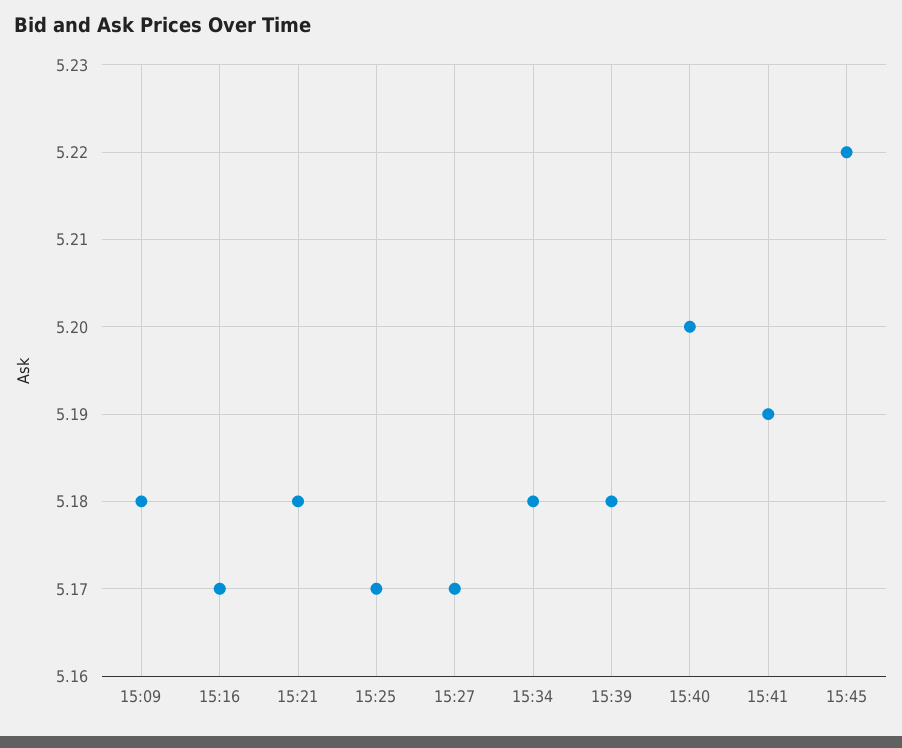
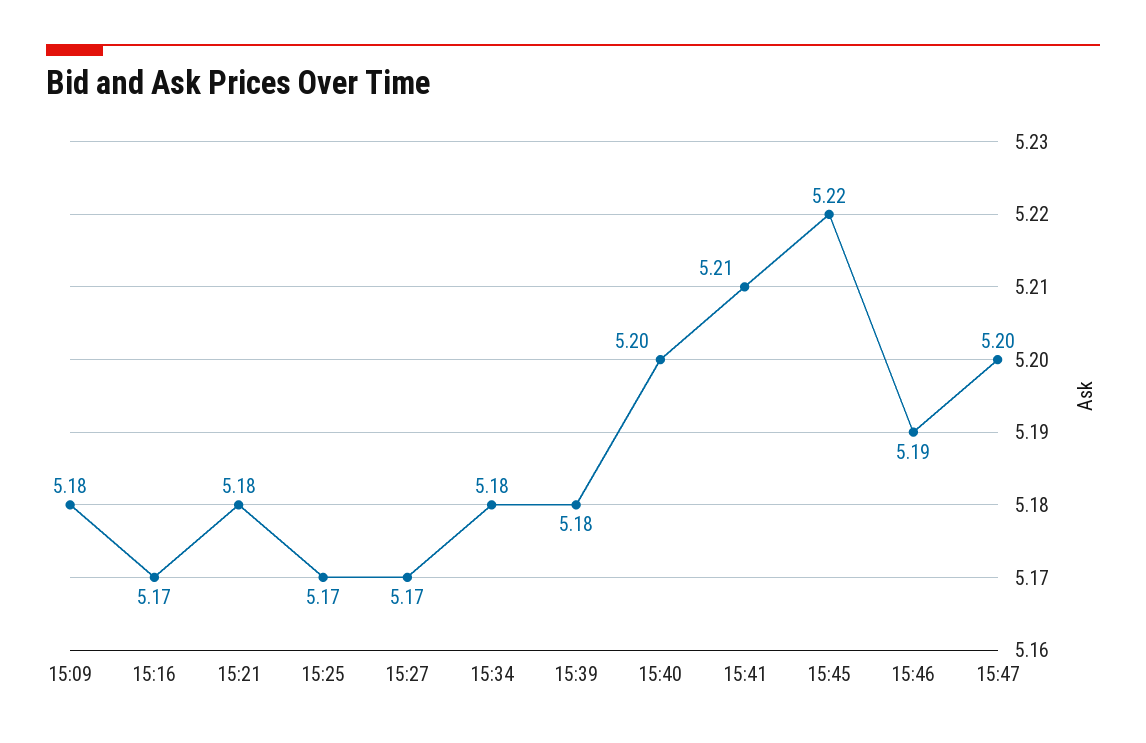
15:41: 5.19 -> 5.21
15:46: none -> 5.19
15:47: none -> 5.2

